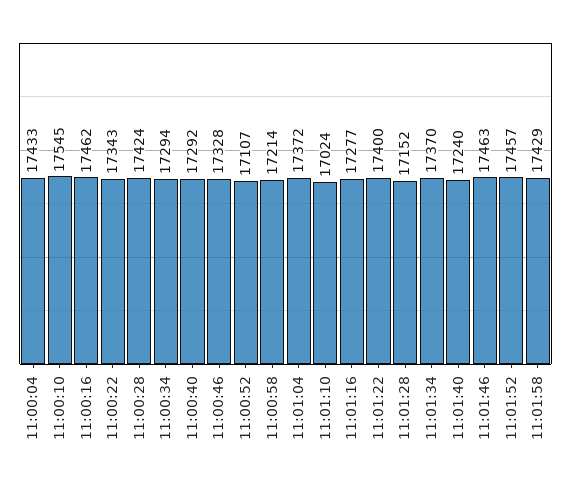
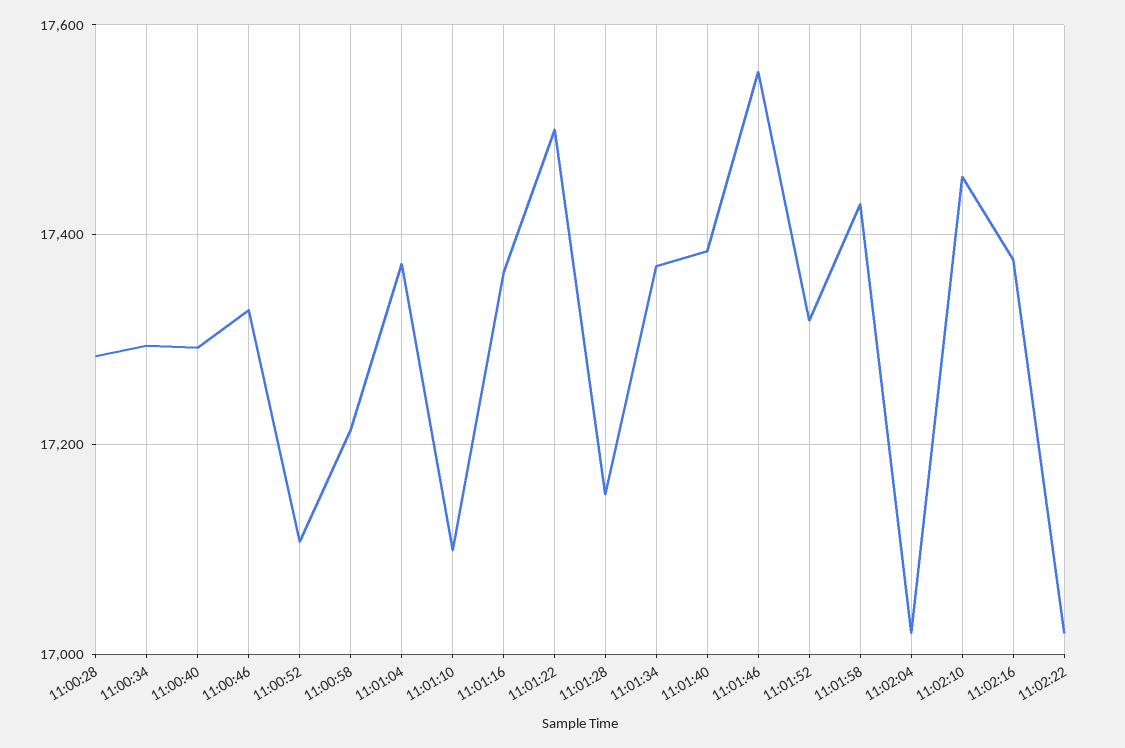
11:00:04: 17433 -> none
11:00:10: 17545 -> none
11:00:16: 17462 -> none
11:00:22: 17343 -> none
11:00:28: 17424 -> 17280
11:01:10: 17024 -> 17100
11:01:16: 17277 -> 17360
11:01:22: 17400 -> 17500
11:01:40: 17240 -> 17380
11:01:46: 17463 -> 17560
11:01:52: 17457 -> 17320
11:02:04: none -> 17020
11:02:10: none -> 17460
11:02:16: none -> 17380
11:02:22: none -> 17020

